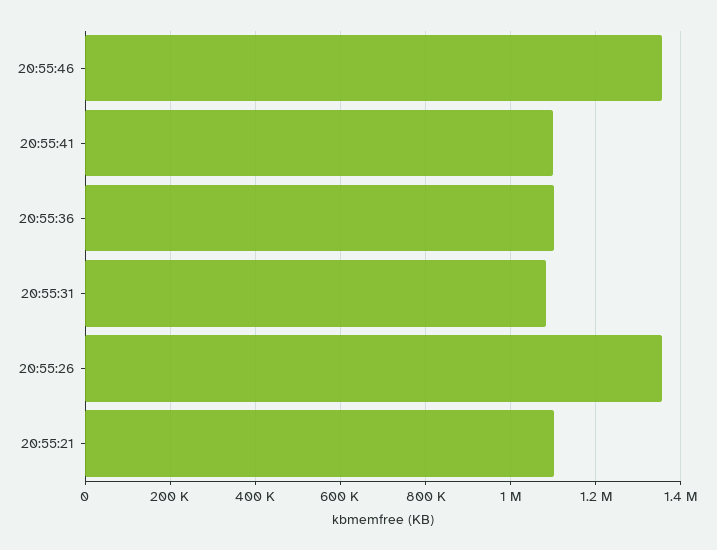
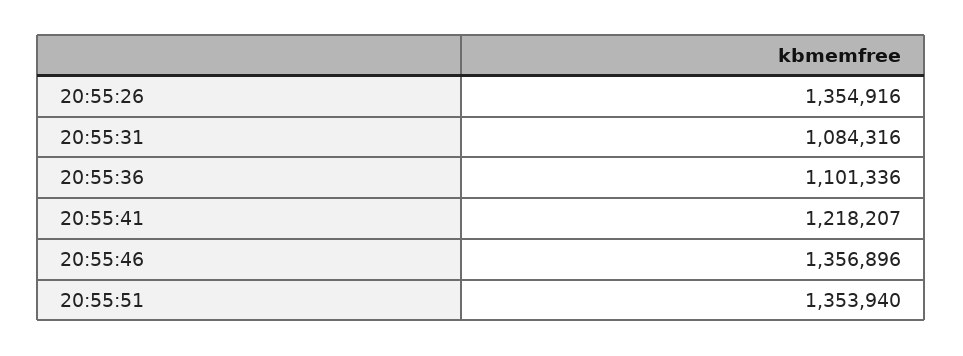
20:55:41: 1100000 -> 1218207
20:55:21: 1100000 -> none
20:55:51: none -> 1353940

